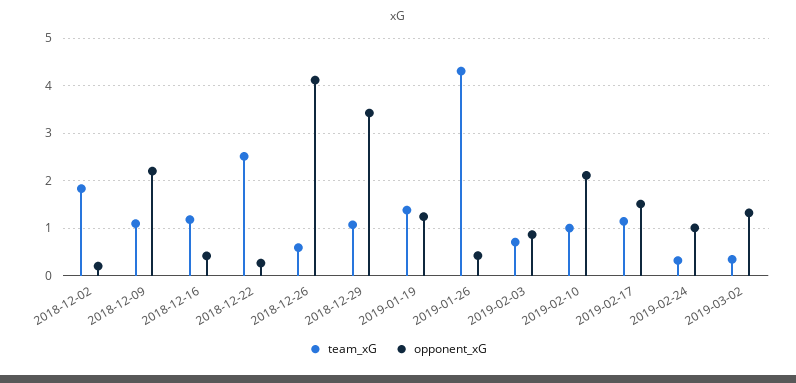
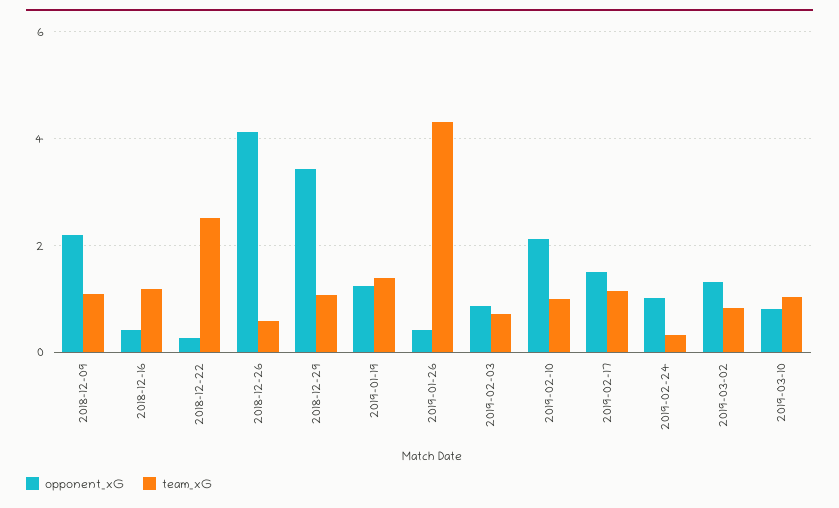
team_xG, 2018-12-02: 1.8 -> none
opponent_xG, 2018-12-02: 0.2 -> none
team_xG, 2019-03-02: 0.4 -> 0.8
opponent_xG, 2019-03-10: none -> 0.8
team_xG, 2019-03-10: none -> 1

